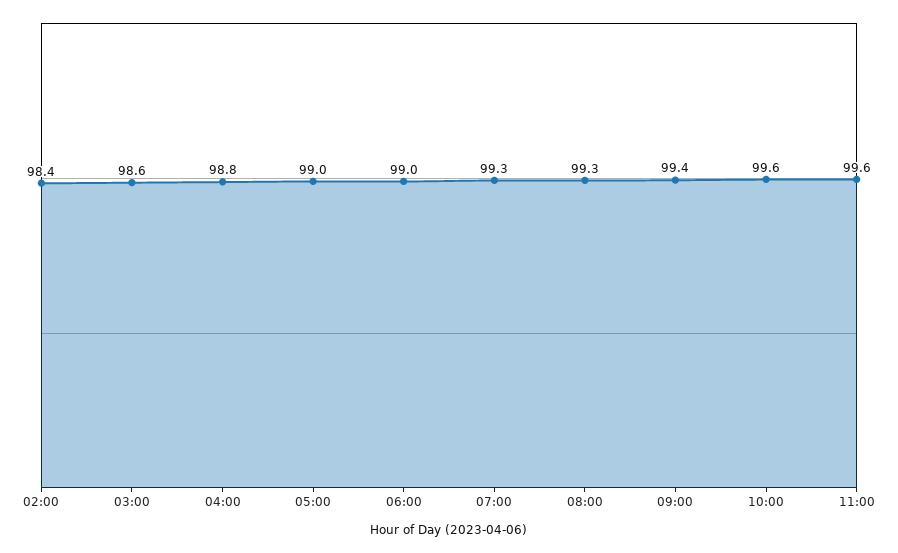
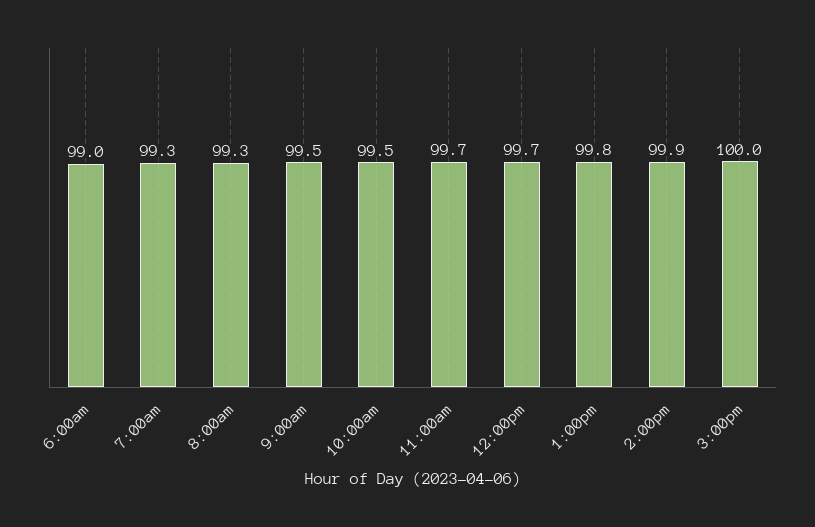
02:00: 98.4 -> none
03:00: 98.6 -> none
04:00: 98.8 -> none
05:00: 99 -> none
09:00: 99.4 -> 99.5
10:00: 99.6 -> 99.5
11:00: 99.6 -> 99.7
12:00pm: none -> 99.7
1:00pm: none -> 99.8
2:00pm: none -> 99.9
3:00pm: none -> 100

